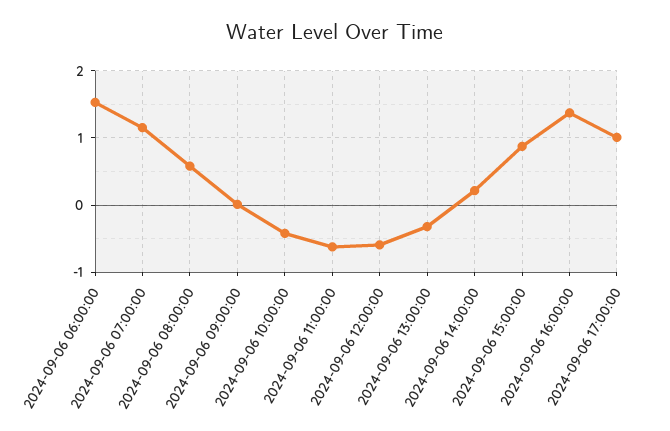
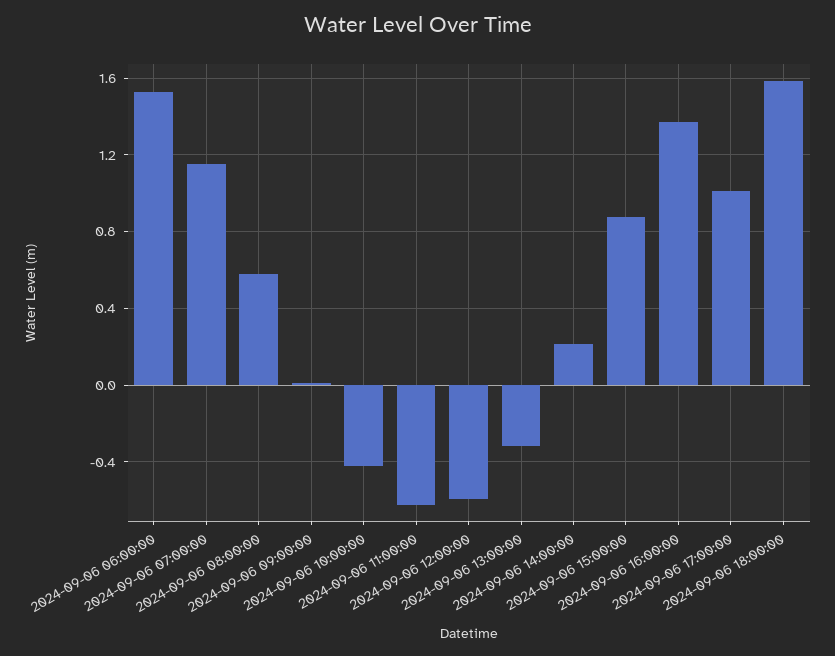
2024-09-06 18:00:00: none -> 1.6

